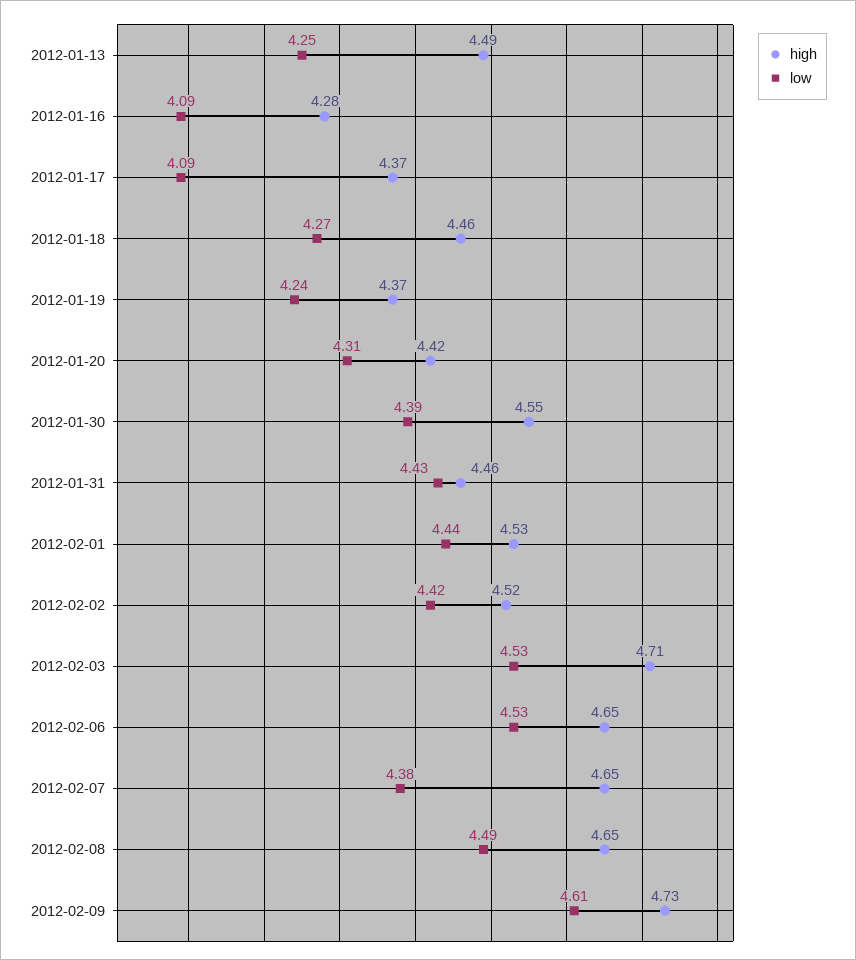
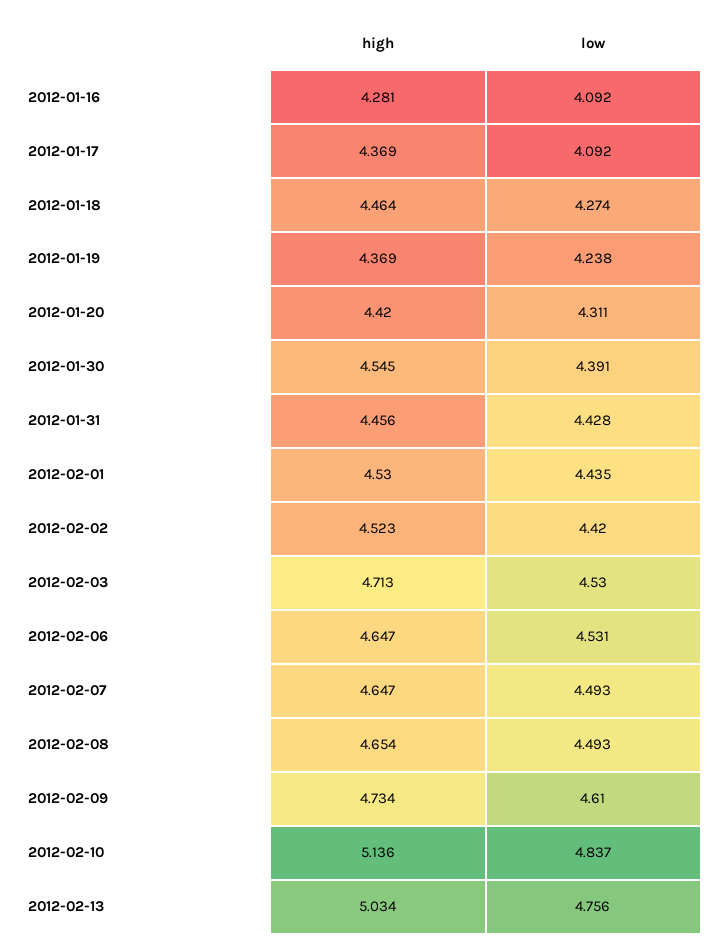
high, 2012-01-13: 4.49 -> none
low, 2012-01-13: 4.25 -> none
low, 2012-02-07: 4.38 -> 4.493
high, 2012-02-10: none -> 5.136
low, 2012-02-10: none -> 4.837
high, 2012-02-13: none -> 5.034
low, 2012-02-13: none -> 4.756

